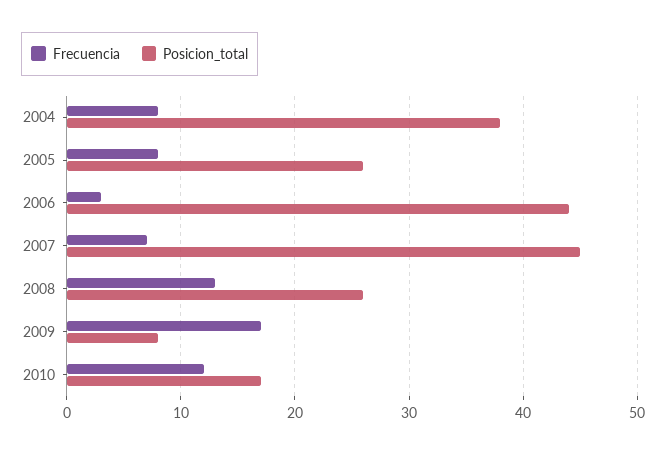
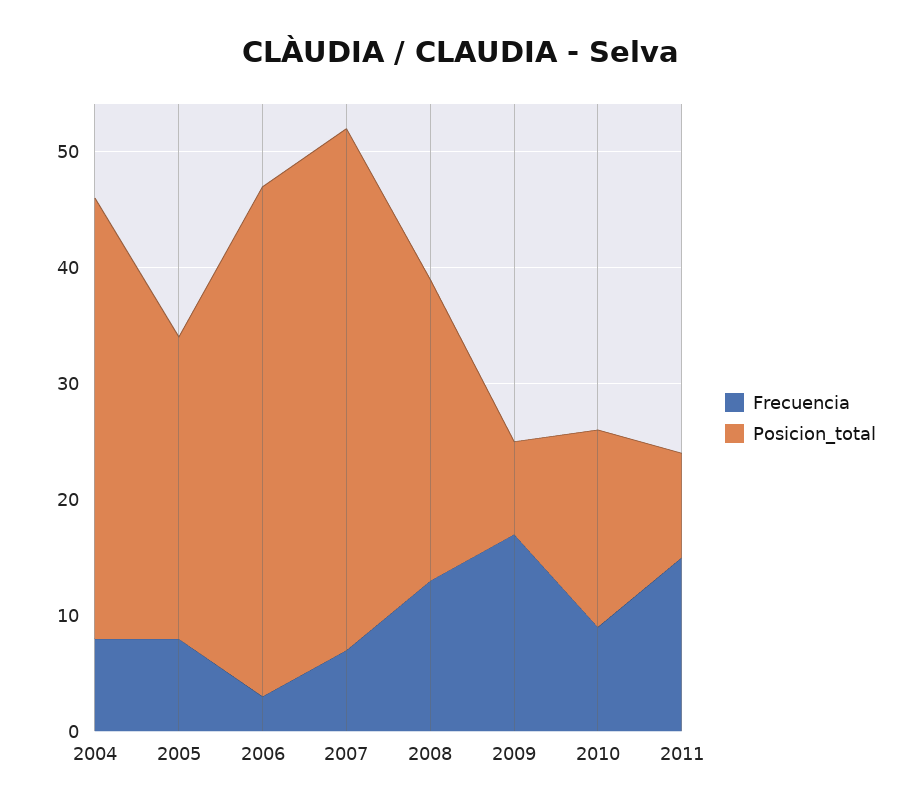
Frecuencia, 2010: 12 -> 9
Frecuencia, 2011: none -> 15
Posicion_total, 2011: none -> 9

